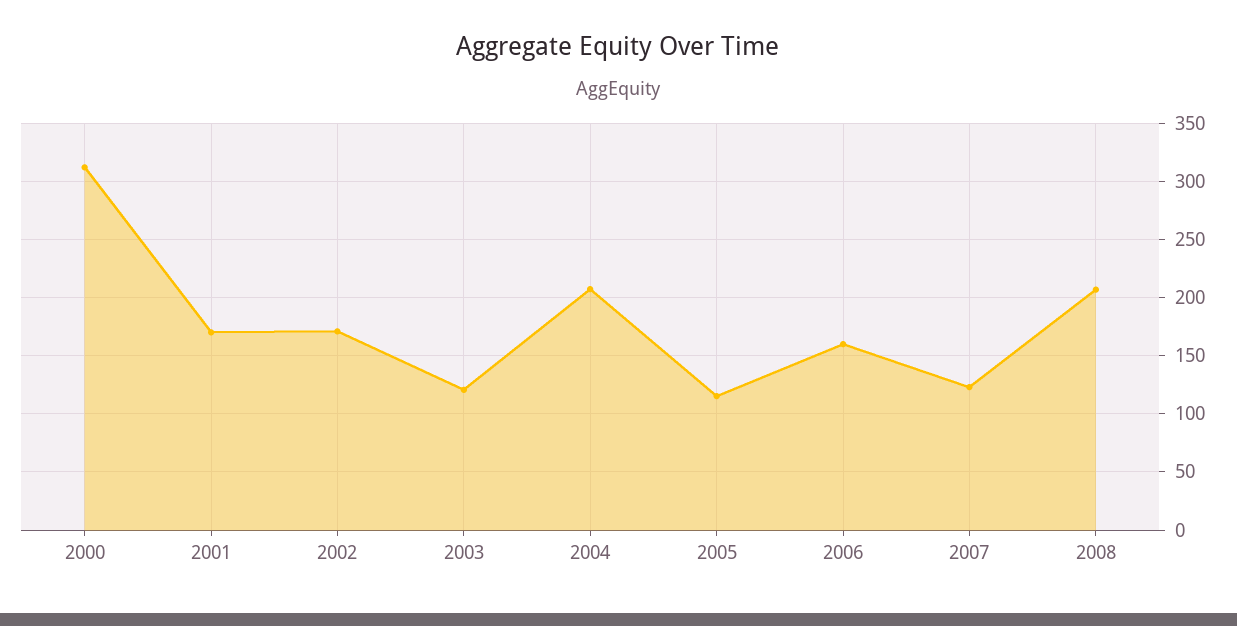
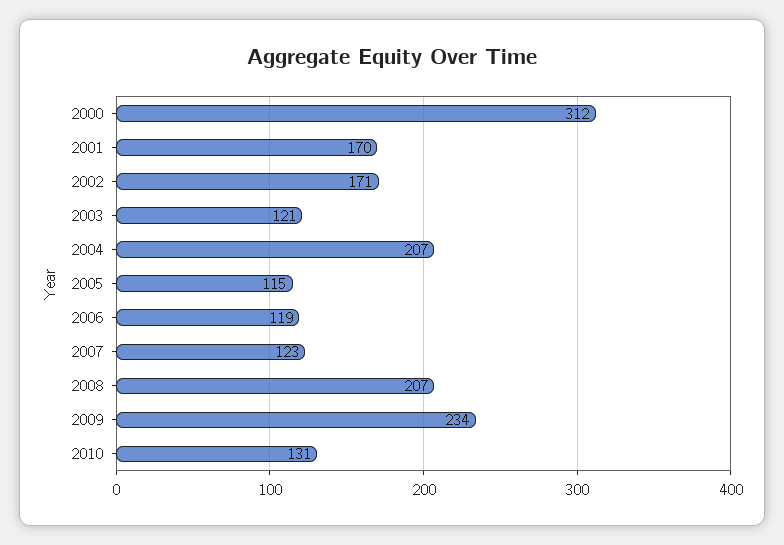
2006: 160 -> 119
2009: none -> 234
2010: none -> 131

